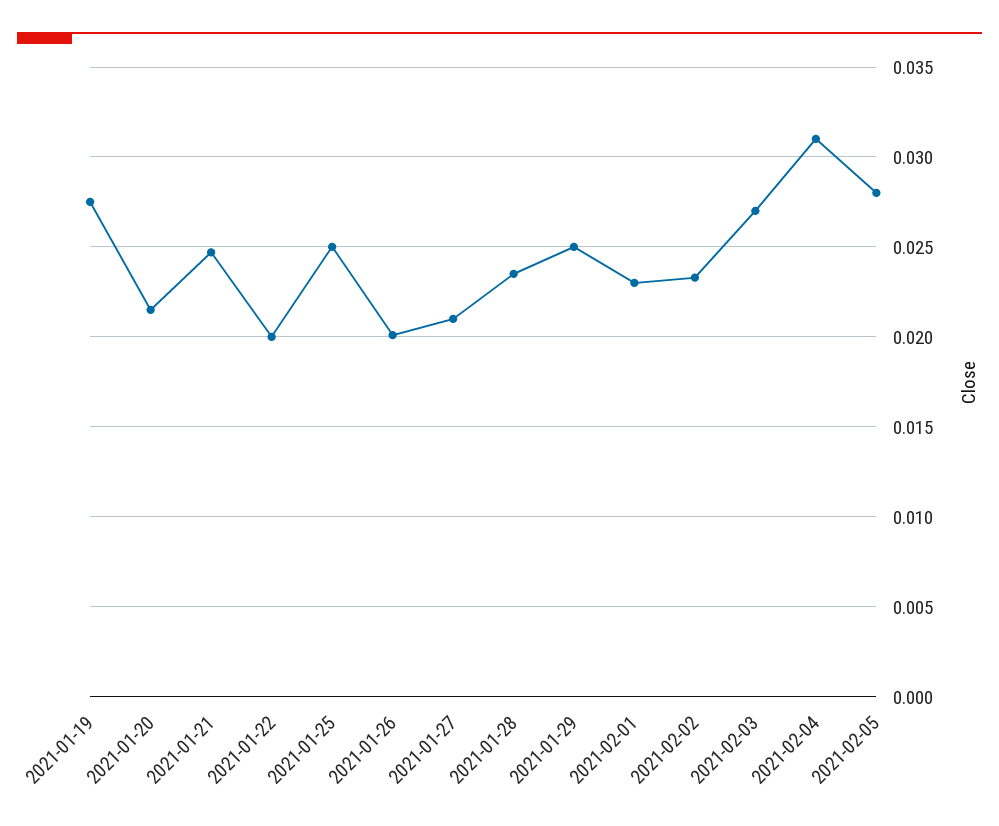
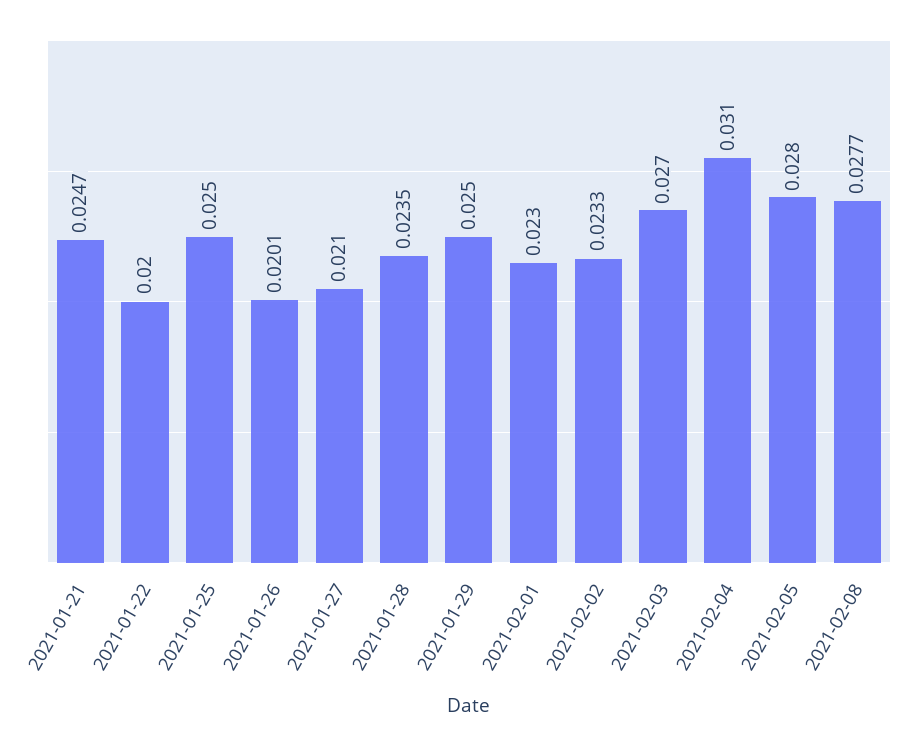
2021-01-19: 0.0275 -> none
2021-01-20: 0.0215 -> none
2021-02-08: none -> 0.0277

